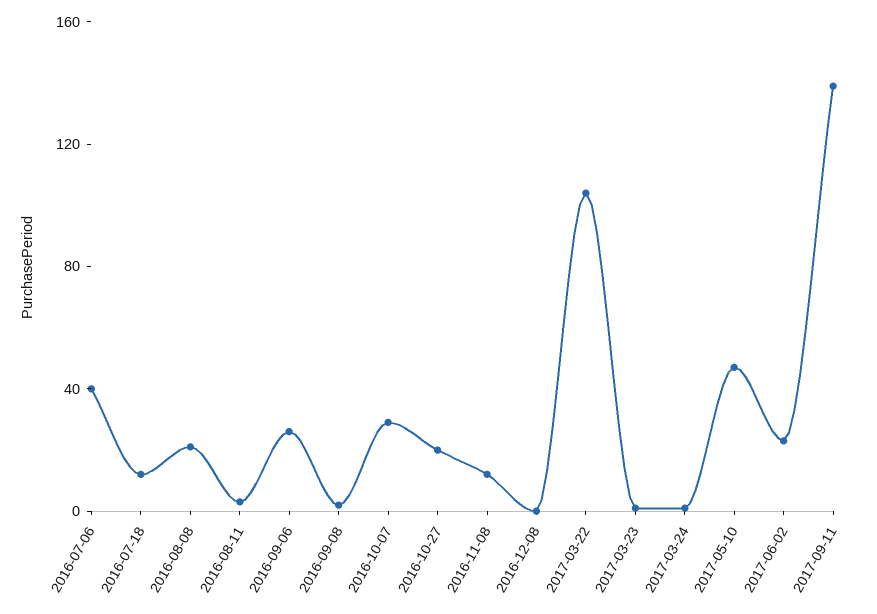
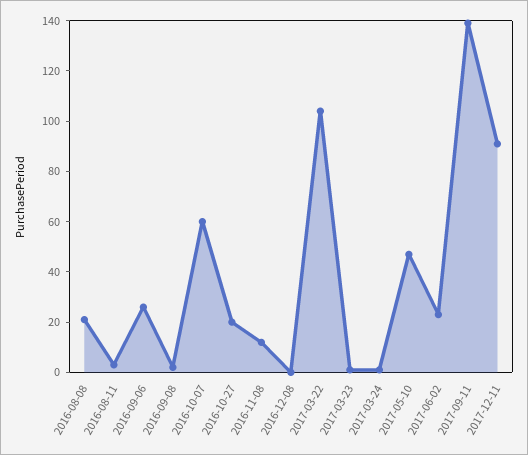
2016-07-06: 40 -> none
2016-07-18: 10 -> none
2016-10-07: 30 -> 60
2017-12-11: none -> 90

